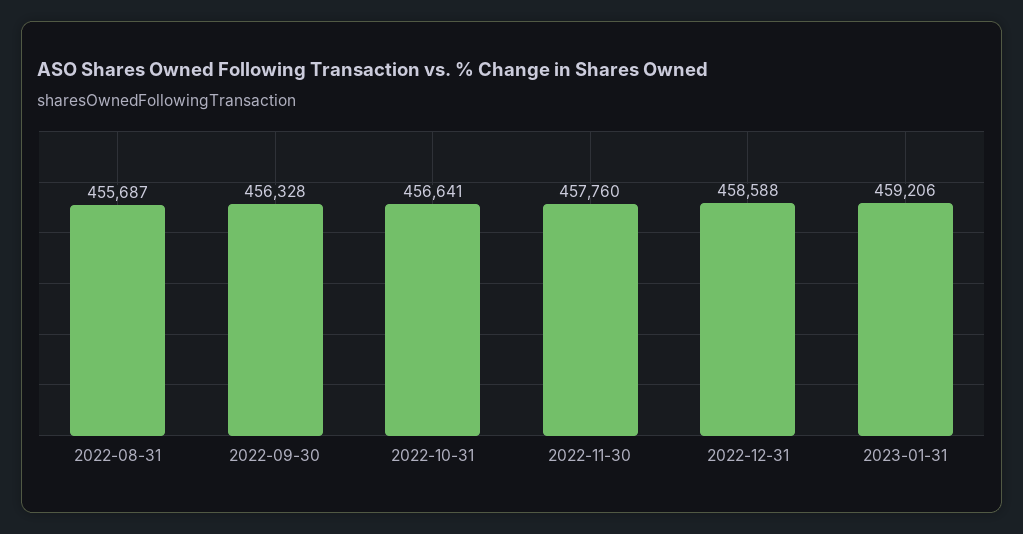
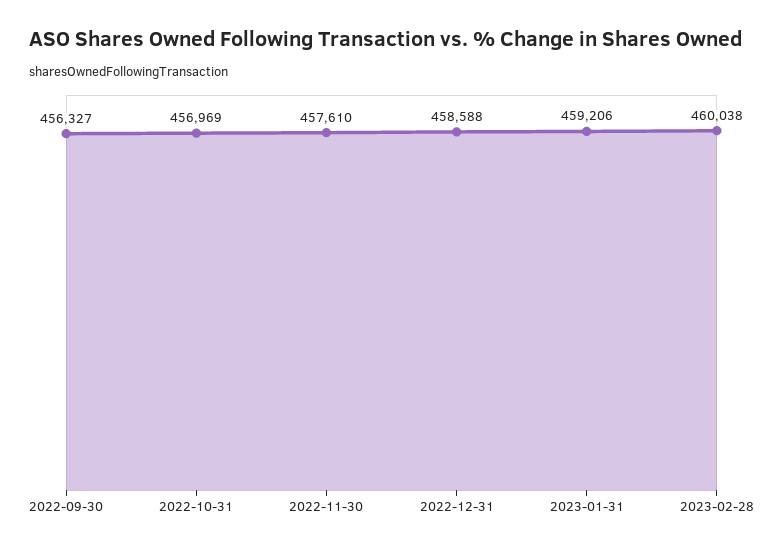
2022-08-31: 455687 -> none
2022-09-30: 456328 -> 456327
2022-10-31: 456641 -> 456969
2022-11-30: 457760 -> 457610
2023-02-28: none -> 460038

